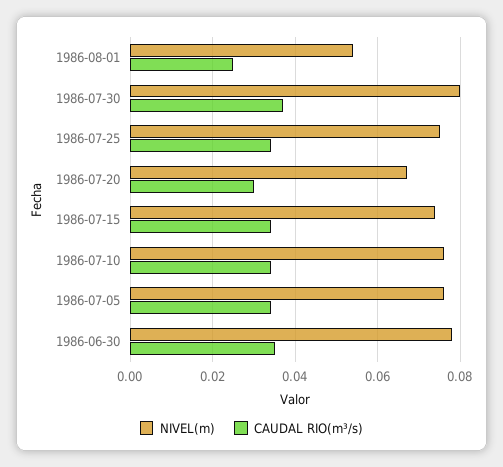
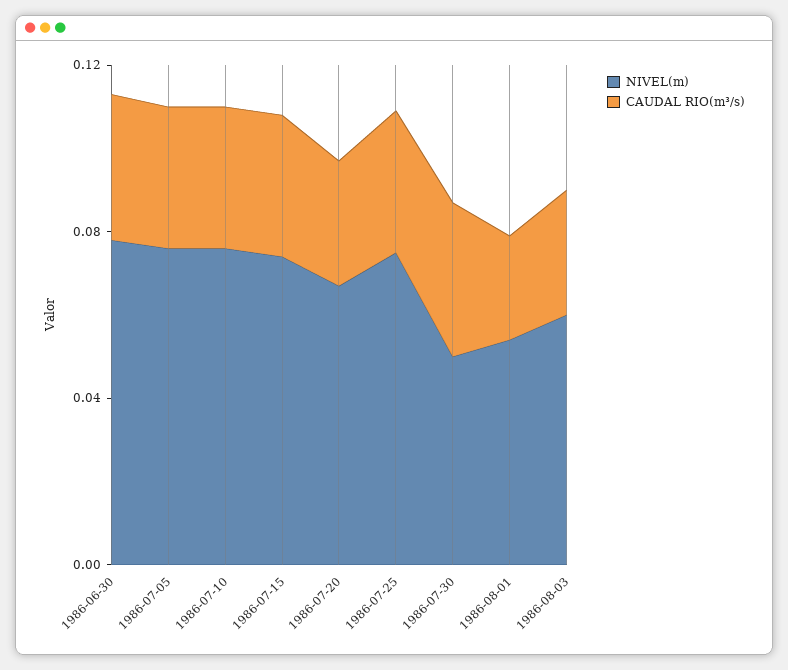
NIVEL(m), 1986-07-30: 0.08 -> 0.05
NIVEL(m), 1986-08-03: none -> 0.06
CAUDAL RIO(m³/s), 1986-08-03: none -> 0.03

